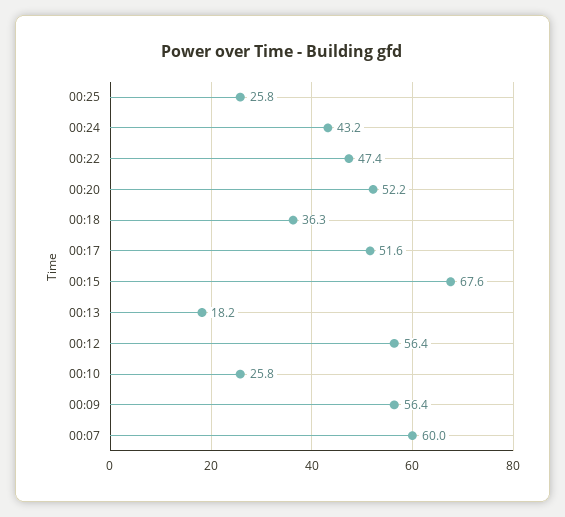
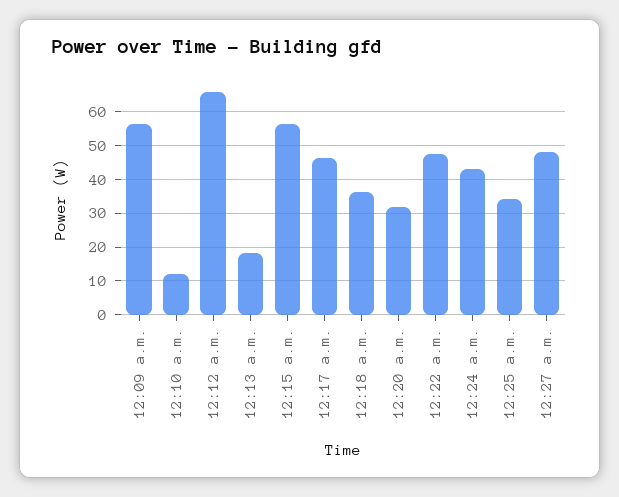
00:25: 25.8 -> 34
00:20: 52.2 -> 32
00:17: 51.6 -> 46
00:15: 67.6 -> 56
00:12: 56.4 -> 66
00:10: 25.8 -> 12
00:07: 60 -> none
12:27 a.m.: none -> 48

